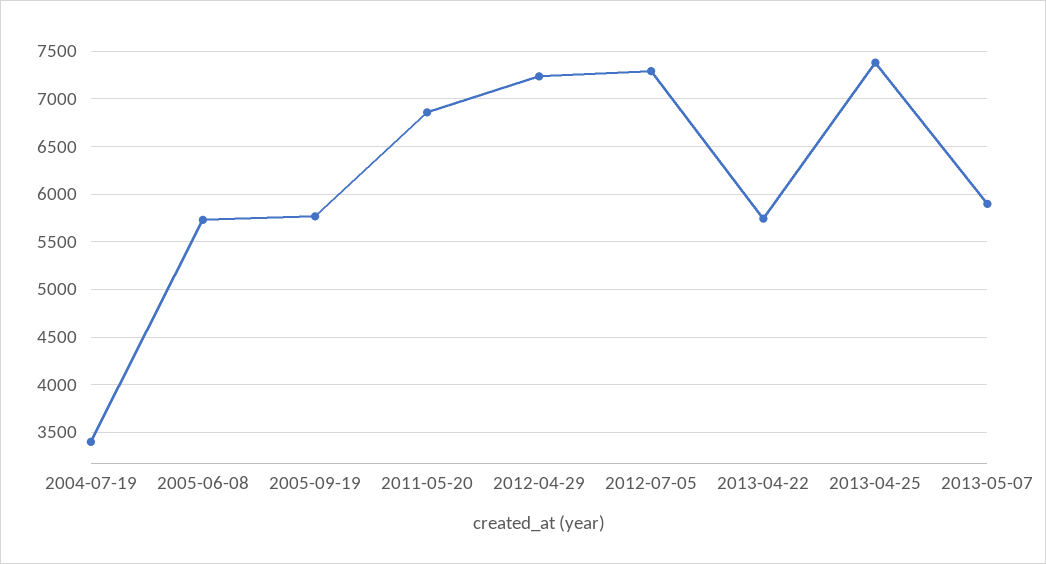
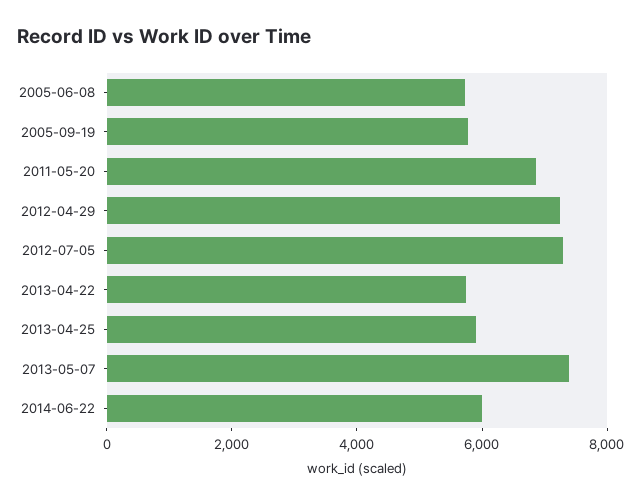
2004-07-19: 3400 -> none
2013-04-25: 7400 -> 6000
2013-05-07: 5900 -> 7500
2014-06-22: none -> 6000

